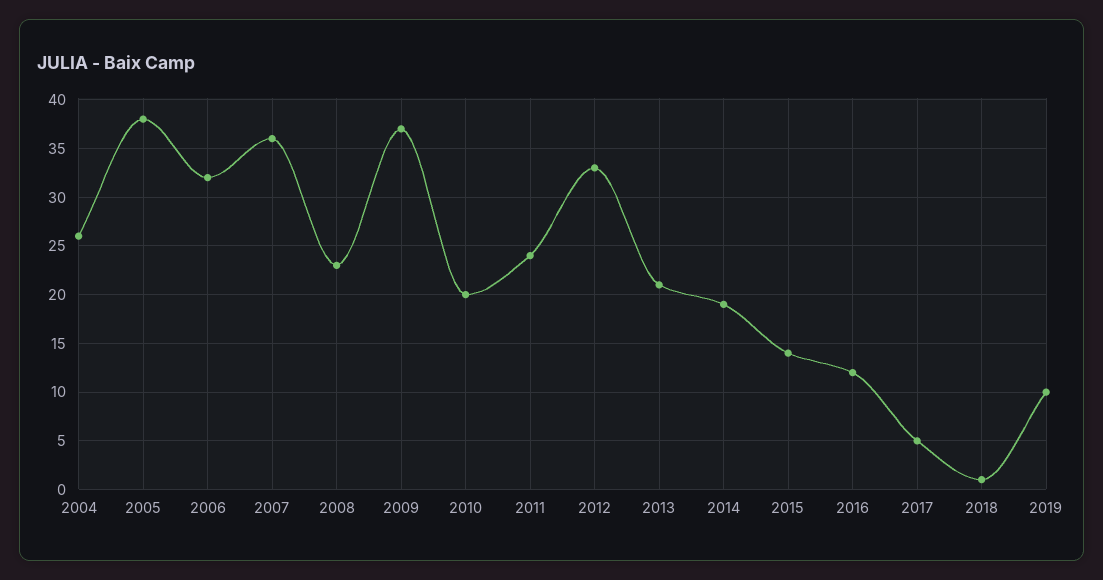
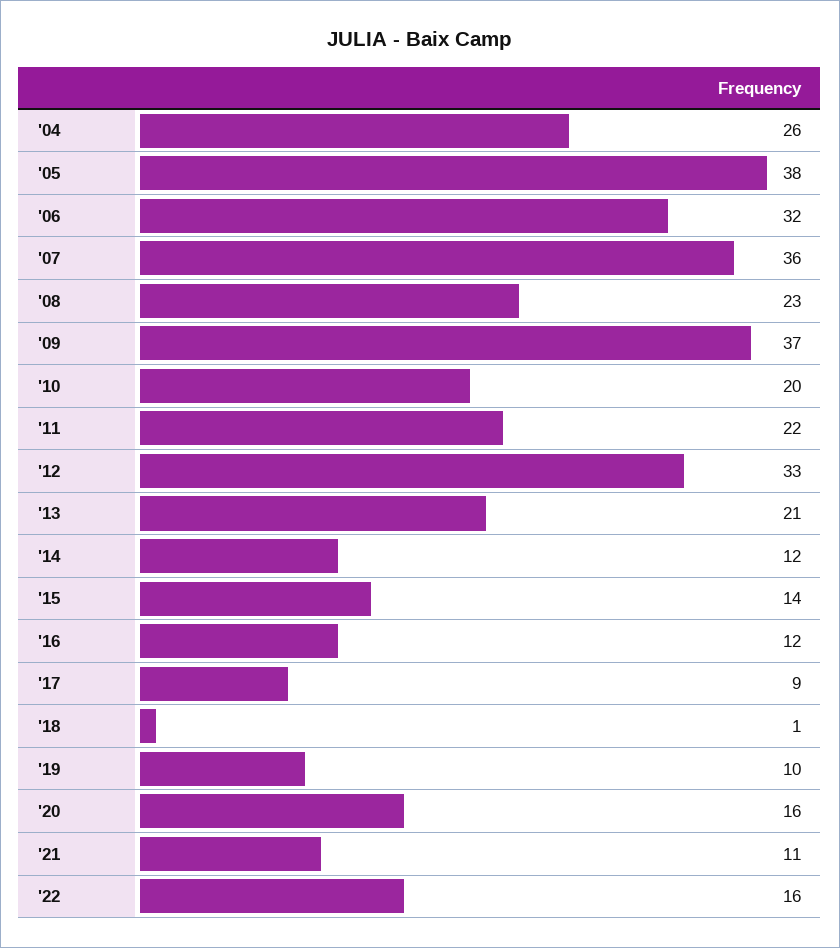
2011: 24 -> 22
2014: 19 -> 12
2017: 5 -> 9
'20: none -> 16
'21: none -> 11
'22: none -> 16

